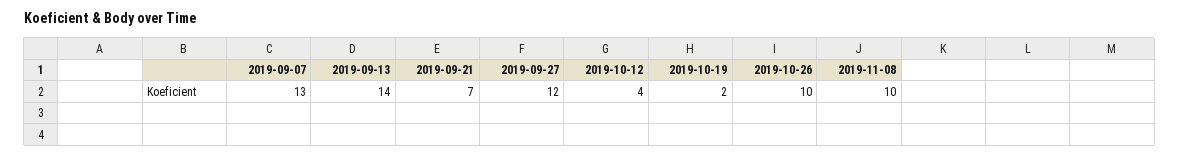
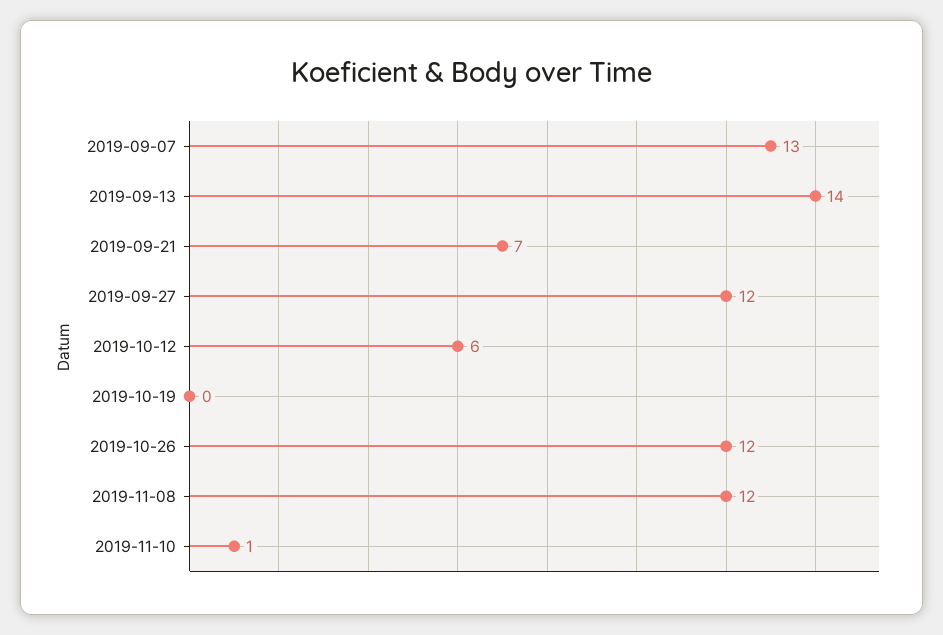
2019-10-12: 4 -> 6
2019-10-19: 2 -> 0
2019-10-26: 10 -> 12
2019-11-08: 10 -> 12
2019-11-10: none -> 1

